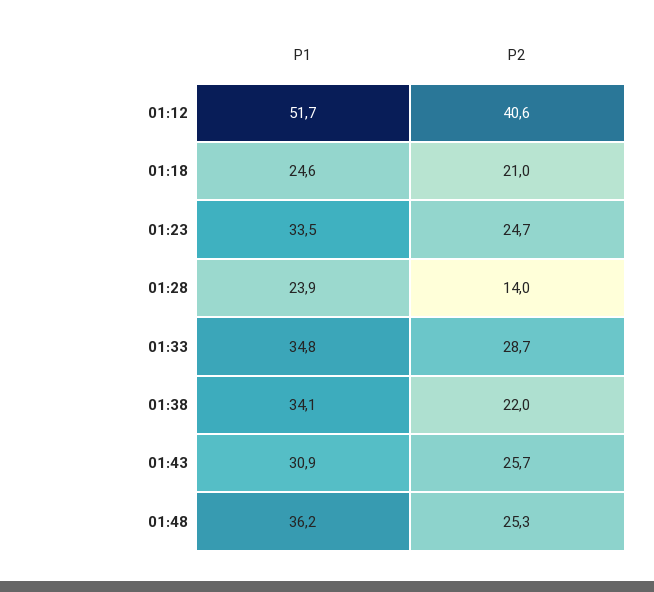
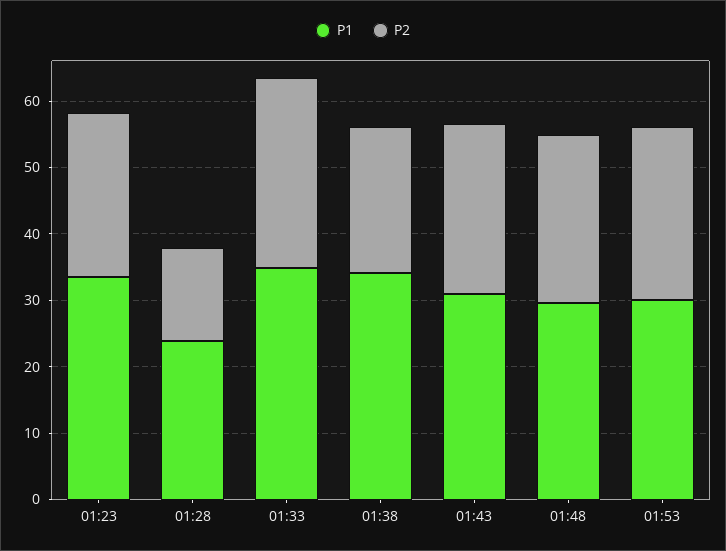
P1, 01:12: 51.7 -> none
P2, 01:12: 40.6 -> none
P1, 01:18: 24.6 -> none
P2, 01:18: 21 -> none
P1, 01:48: 36.2 -> 30
P1, 01:53: none -> 30
P2, 01:53: none -> 26

